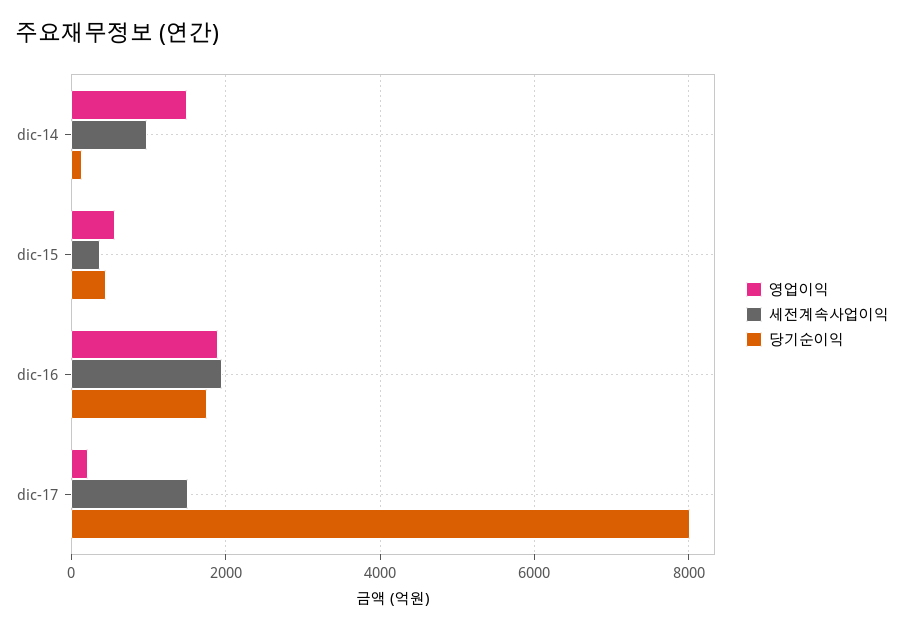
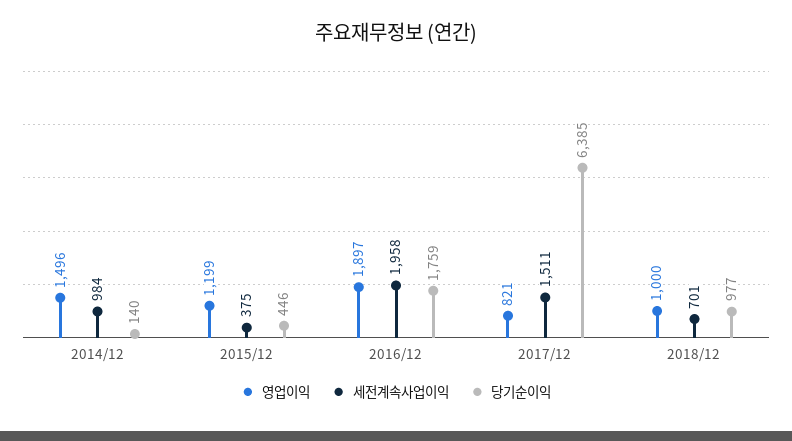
영업이익, dic-15: 600 -> 1199
영업이익, dic-17: 200 -> 821
당기순이익, dic-17: 8000 -> 6385
영업이익, 2018/12: none -> 1000
세전계속사업이익, 2018/12: none -> 701
당기순이익, 2018/12: none -> 977

